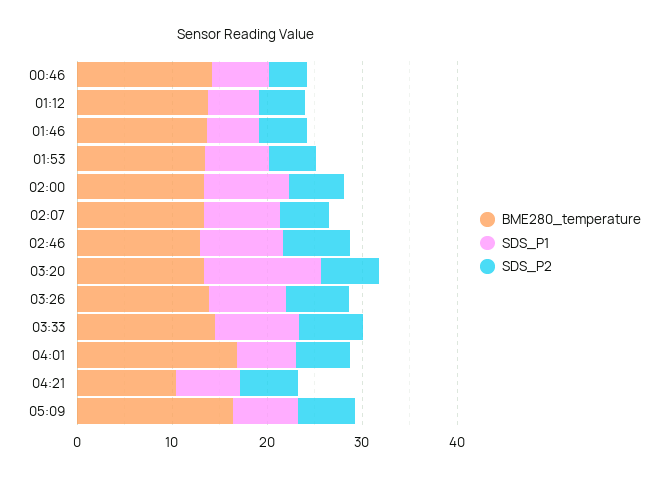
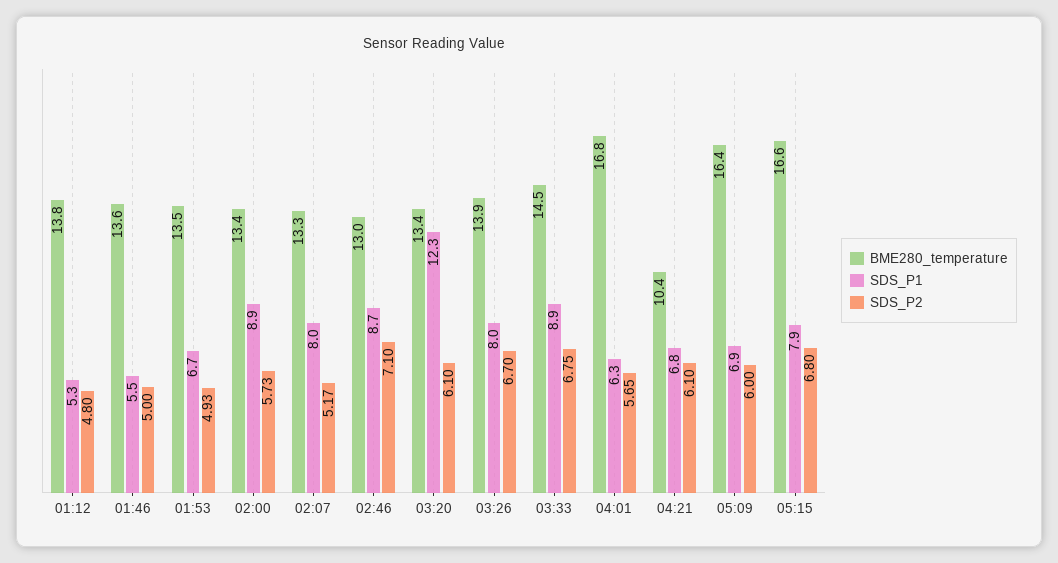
BME280_temperature, 00:46: 14 -> none
SDS_P1, 00:46: 6 -> none
SDS_P2, 00:46: 4 -> none
BME280_temperature, 05:15: none -> 16.6
SDS_P1, 05:15: none -> 7.9
SDS_P2, 05:15: none -> 6.8

